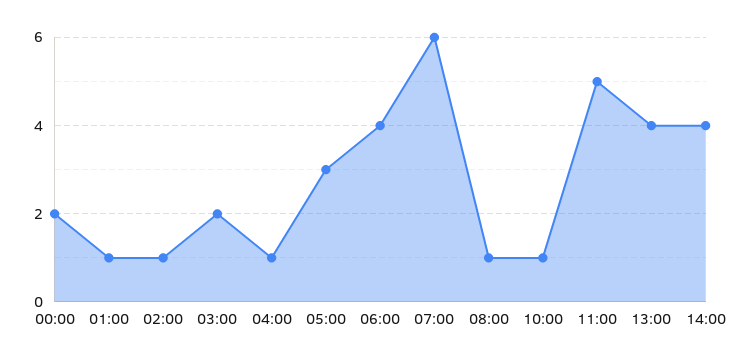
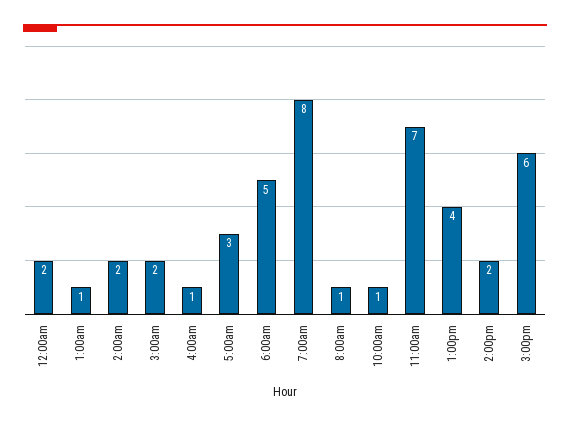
02:00: 1 -> 2
06:00: 4 -> 5
07:00: 6 -> 8
11:00: 5 -> 7
14:00: 4 -> 2
3:00pm: none -> 6

